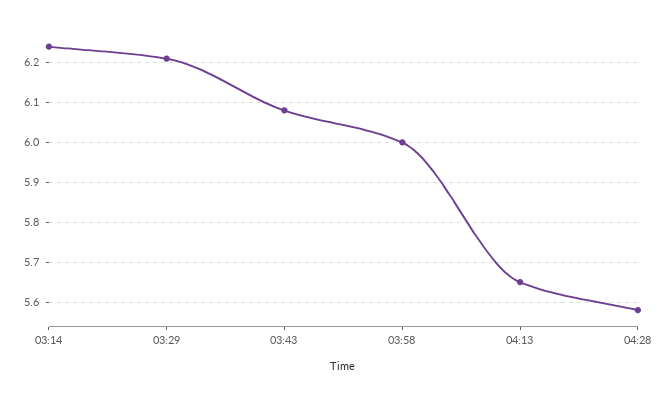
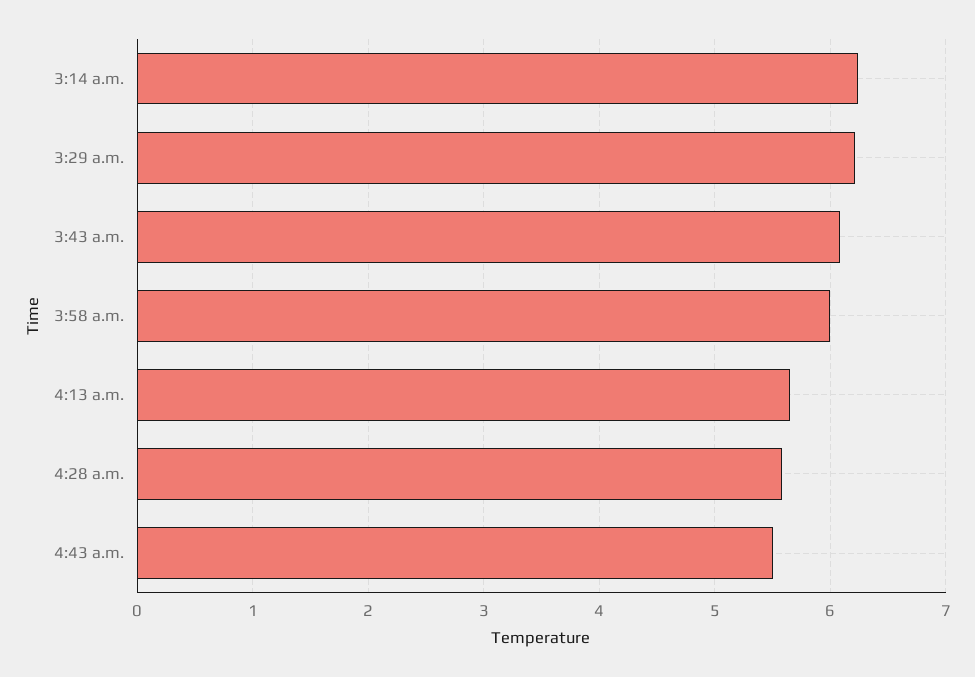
4:43 a.m.: none -> 5.5

